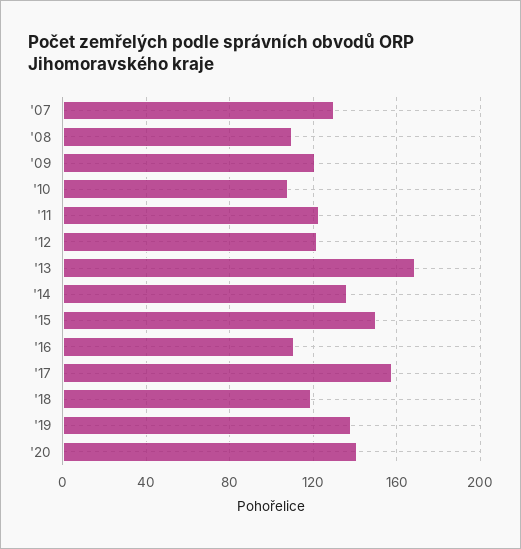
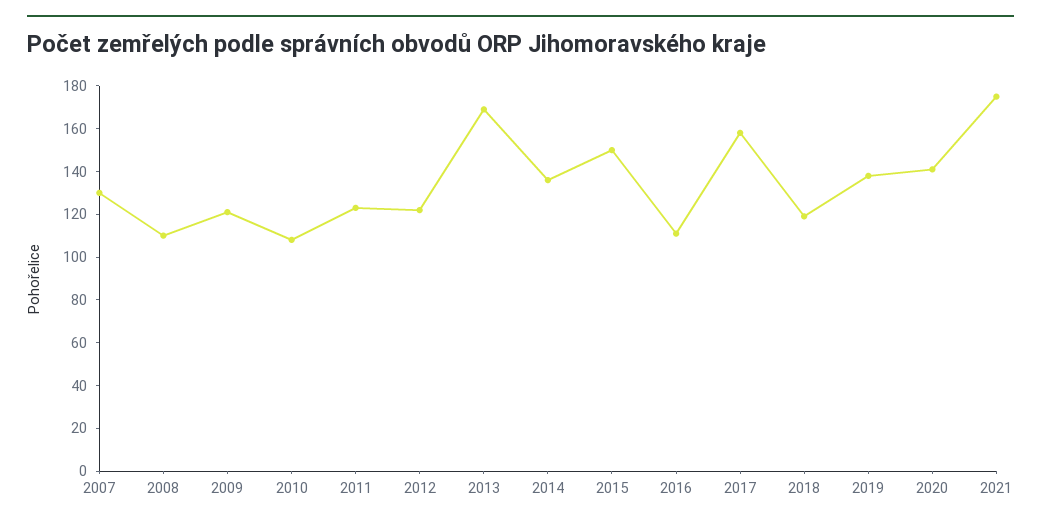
2021: none -> 175

